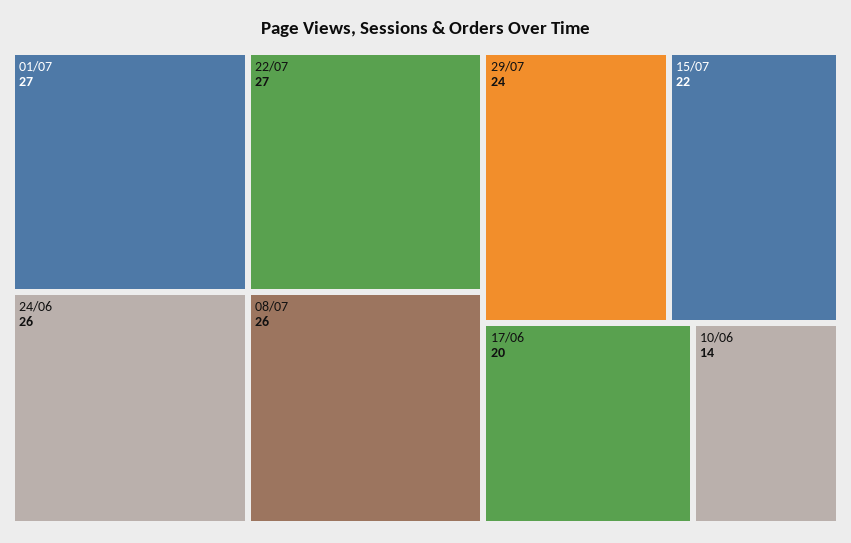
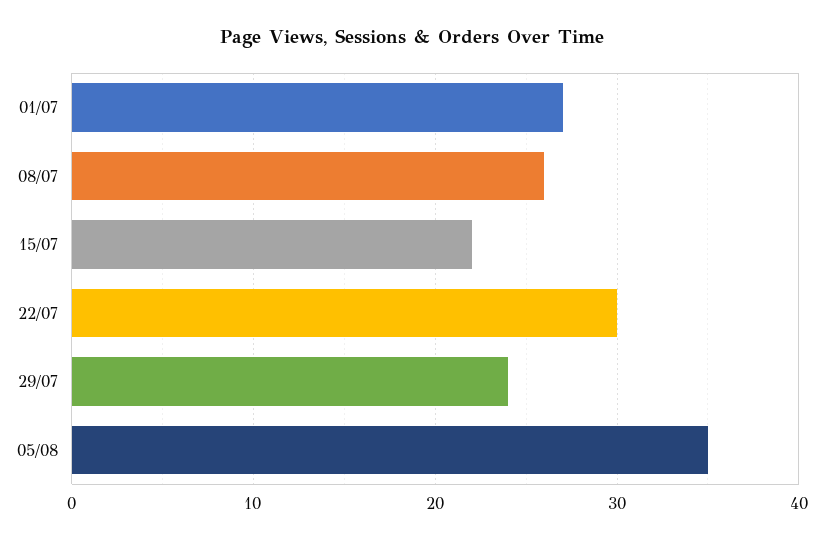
22/07: 27 -> 30
24/06: 26 -> none
17/06: 20 -> none
10/06: 14 -> none
05/08: none -> 35

